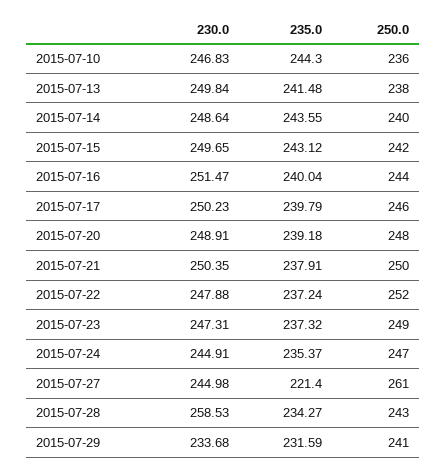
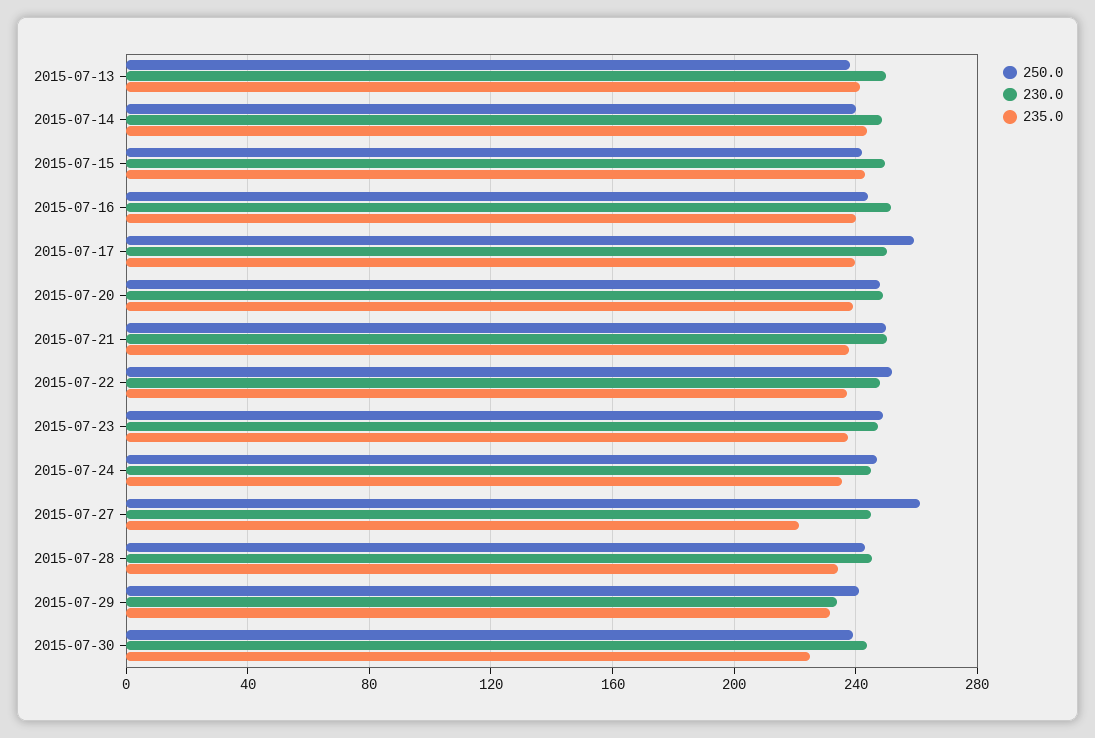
230.0, 2015-07-10: 246.83 -> none
235.0, 2015-07-10: 244.3 -> none
250.0, 2015-07-10: 236 -> none
250.0, 2015-07-17: 246 -> 260
230.0, 2015-07-28: 258.53 -> 245
250.0, 2015-07-30: none -> 240
230.0, 2015-07-30: none -> 245
235.0, 2015-07-30: none -> 225

